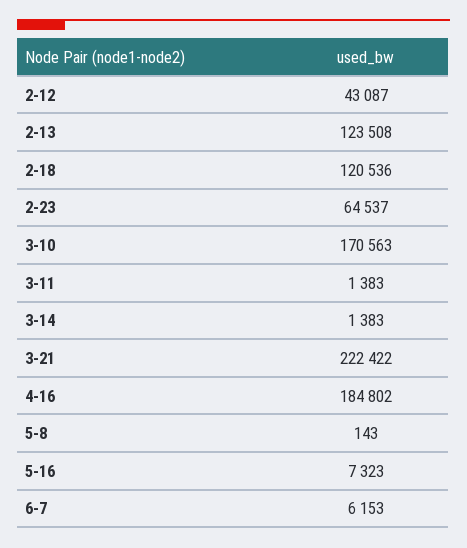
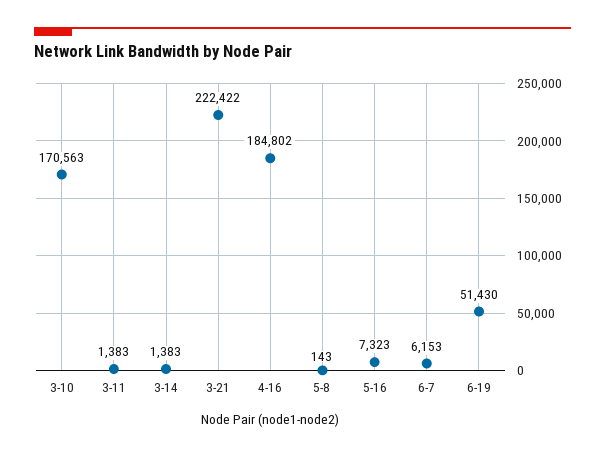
2-12: 43087 -> none
2-13: 123508 -> none
2-18: 120536 -> none
2-23: 64537 -> none
6-19: none -> 51430

